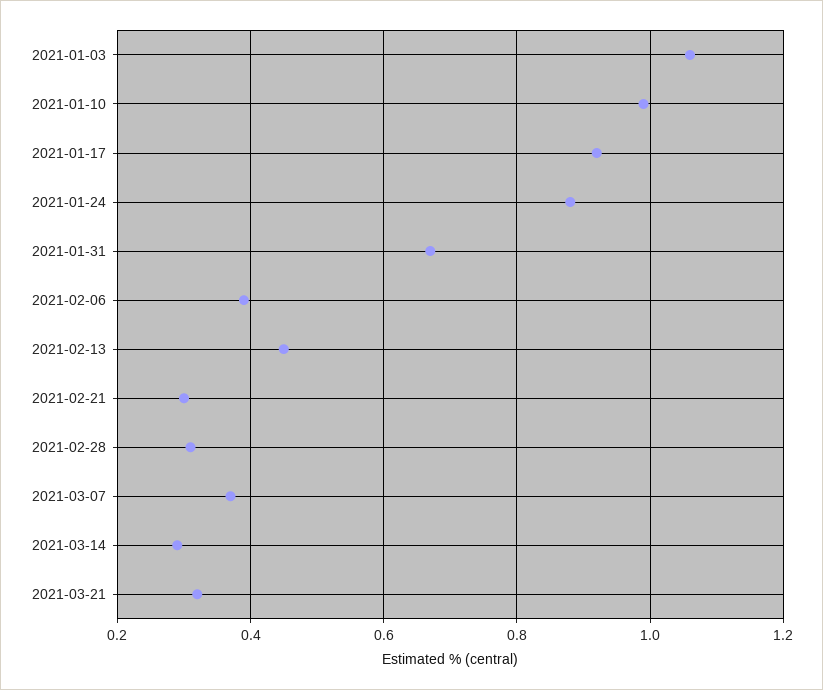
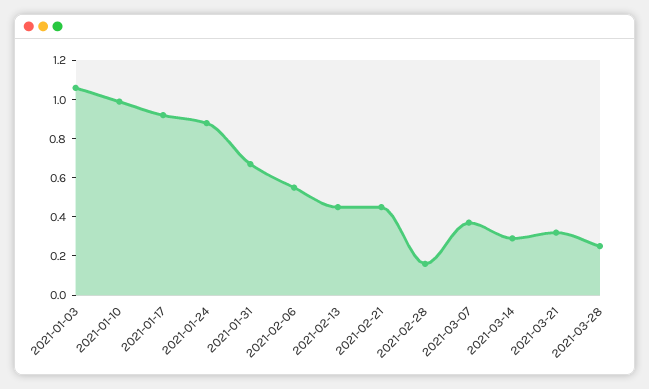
2021-02-06: 0.4 -> 0.55
2021-02-21: 0.3 -> 0.45
2021-02-28: 0.3 -> 0.15
2021-03-28: none -> 0.25

